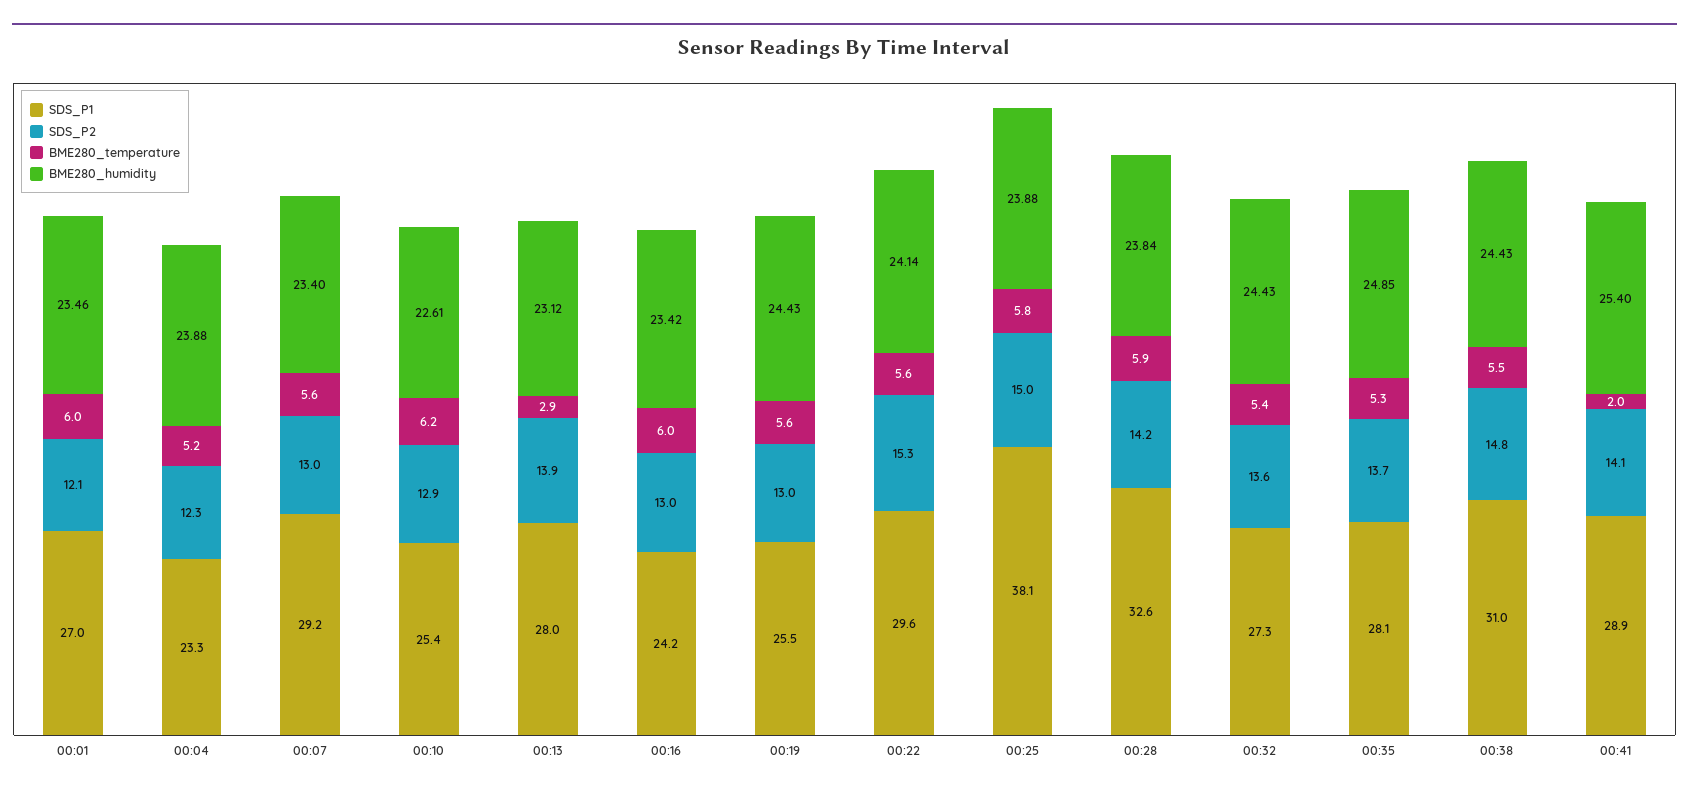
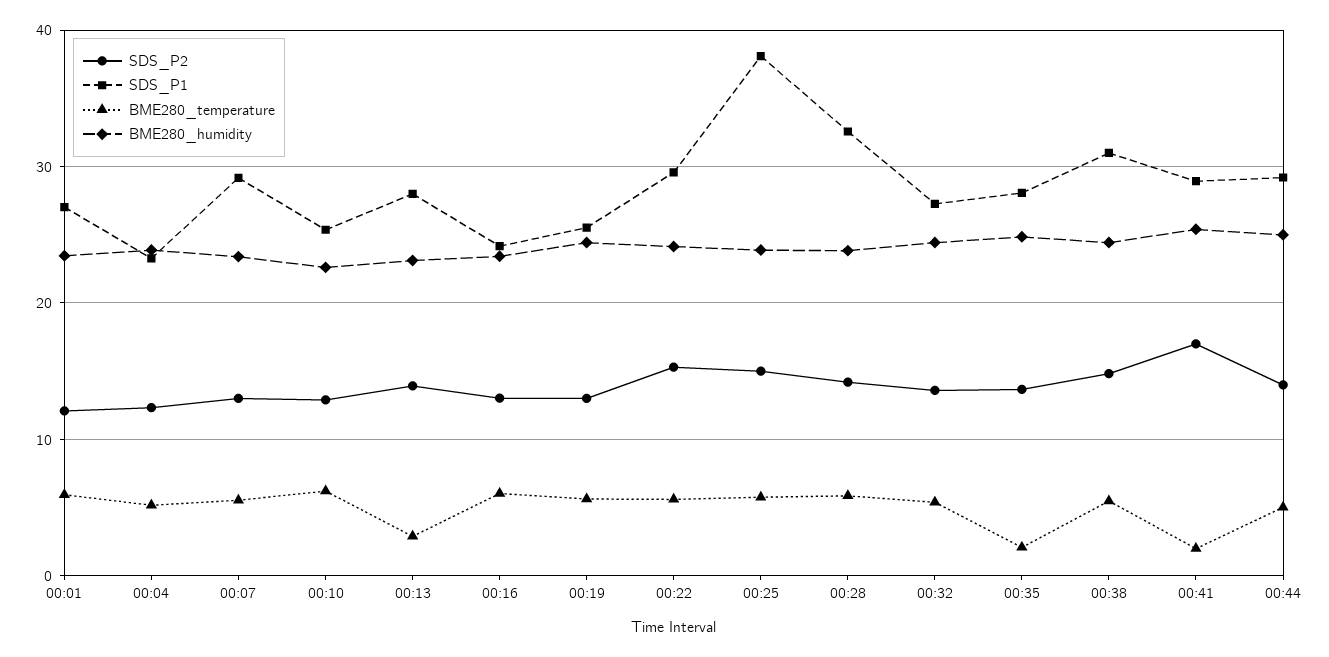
BME280_temperature, 00:35: 5.3 -> 2
SDS_P2, 00:41: 14.1 -> 17
SDS_P2, 00:44: none -> 14
SDS_P1, 00:44: none -> 29
BME280_temperature, 00:44: none -> 5
BME280_humidity, 00:44: none -> 25

